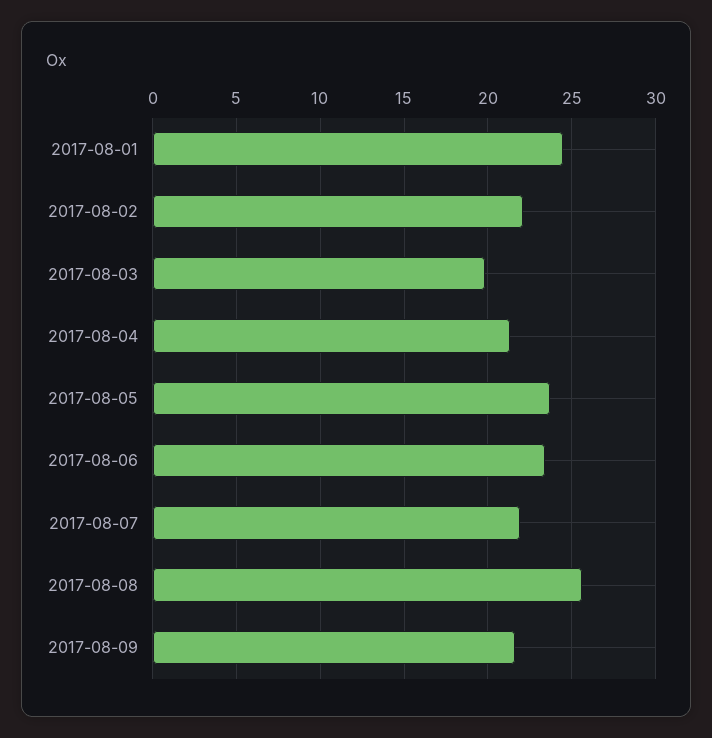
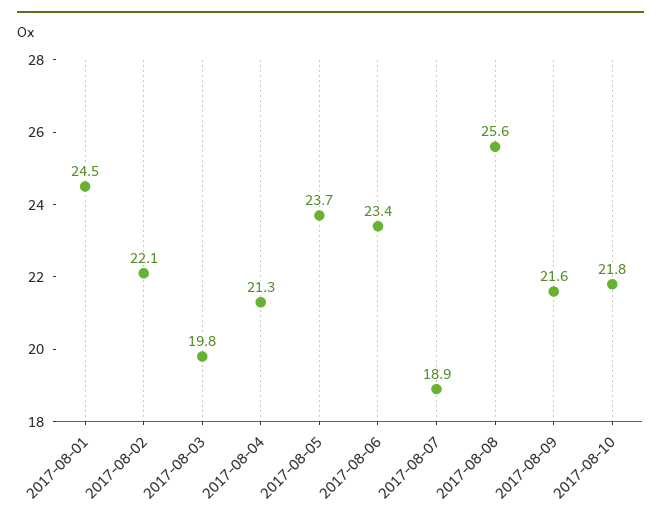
2017-08-07: 22 -> 18.9
2017-08-10: none -> 21.8

